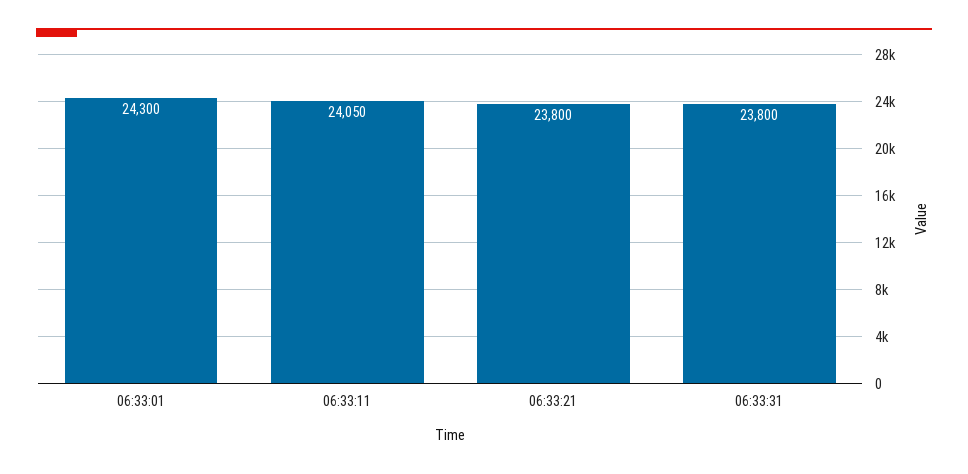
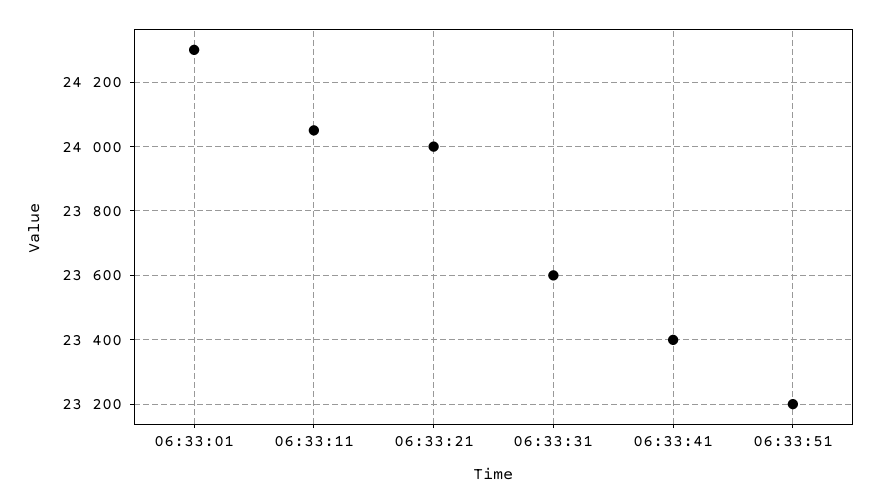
06:33:21: 23800 -> 24000
06:33:31: 23800 -> 23600
06:33:41: none -> 23400
06:33:51: none -> 23200

